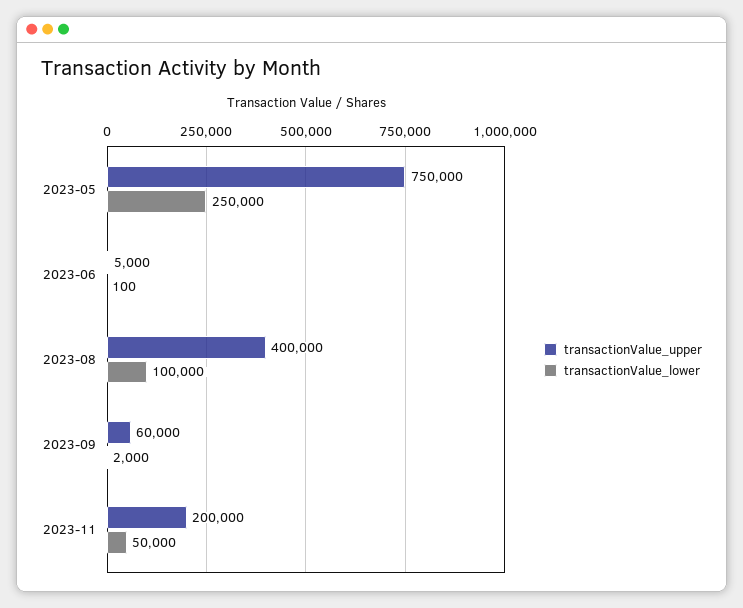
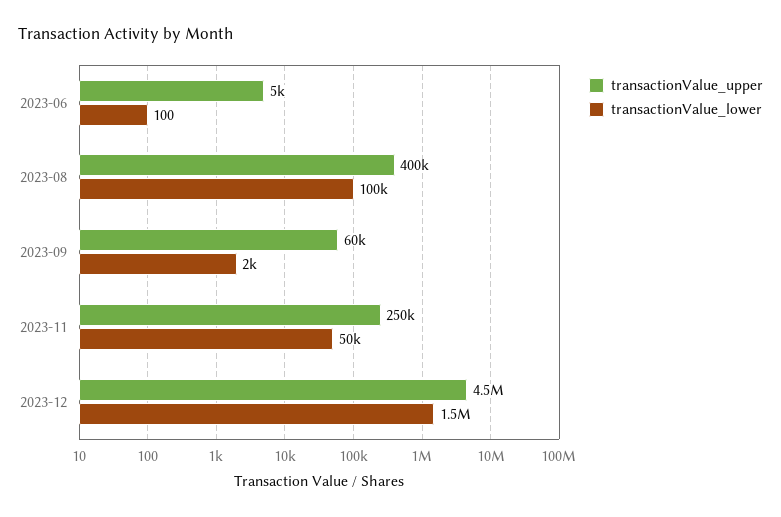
transactionValue_upper, 2023-05: 750000 -> none
transactionValue_lower, 2023-05: 250000 -> none
transactionValue_upper, 2023-11: 200000 -> 250000
transactionValue_upper, 2023-12: none -> 4500000
transactionValue_lower, 2023-12: none -> 1500000

